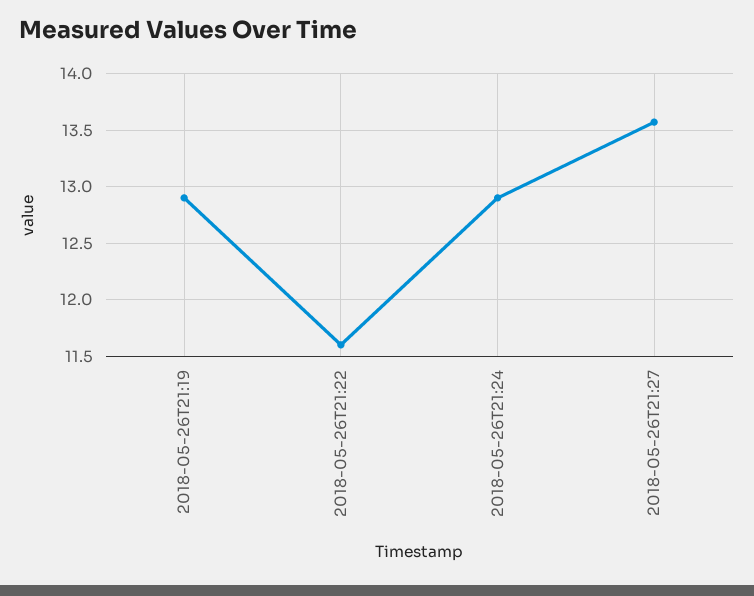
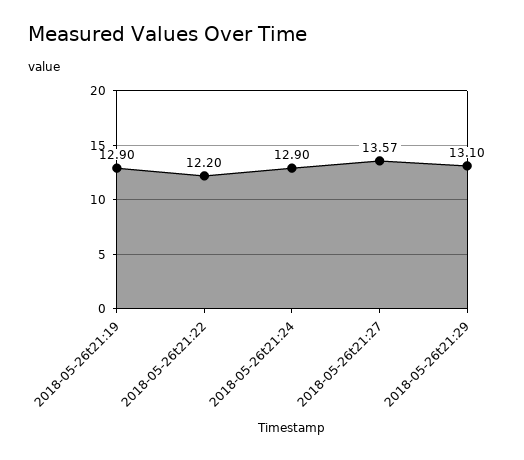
2018-05-26T21:22: 11.6 -> 12.2
2018-05-26t21:29: none -> 13.1

